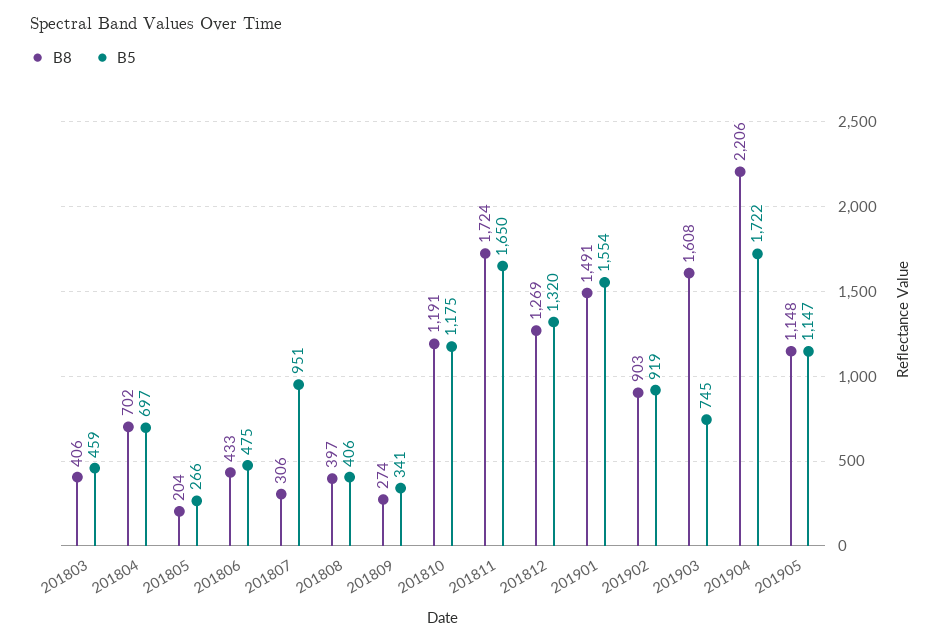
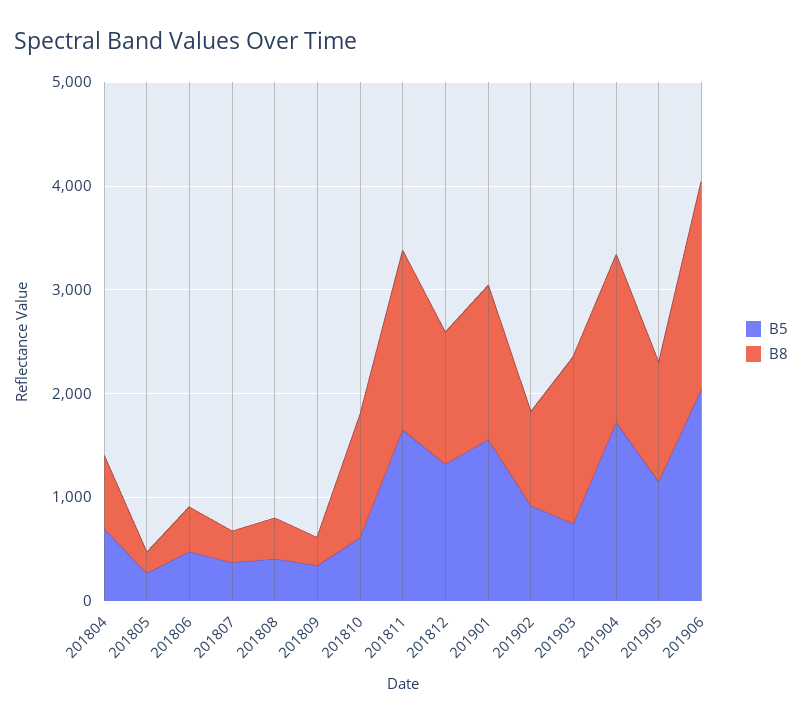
B8, 201803: 406 -> none
B5, 201803: 459 -> none
B5, 201807: 951 -> 400
B5, 201810: 1175 -> 600
B8, 201904: 2206 -> 1600
B5, 201906: none -> 2000
B8, 201906: none -> 2000

